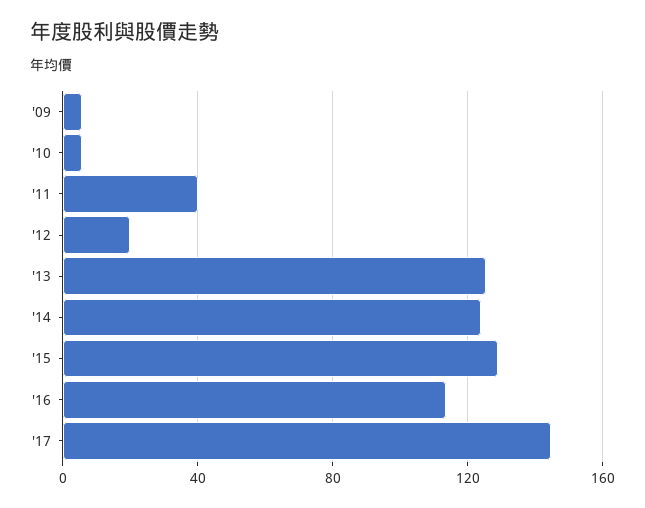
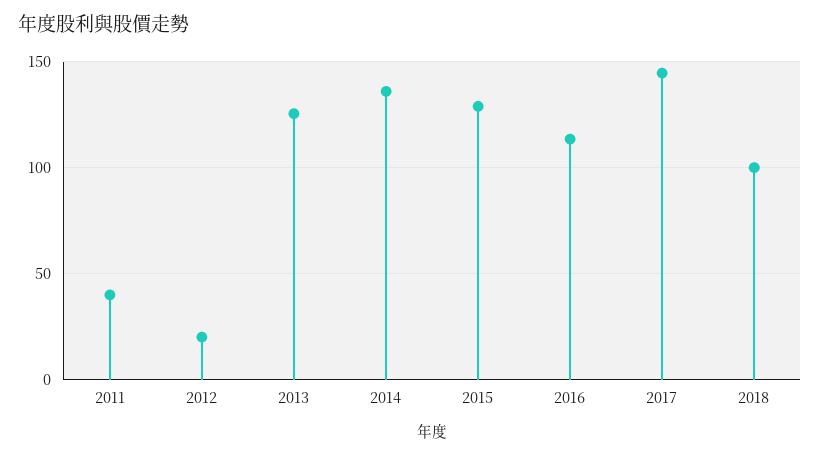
'09: 5 -> none
'10: 5 -> none
'14: 125 -> 135
2018: none -> 100

